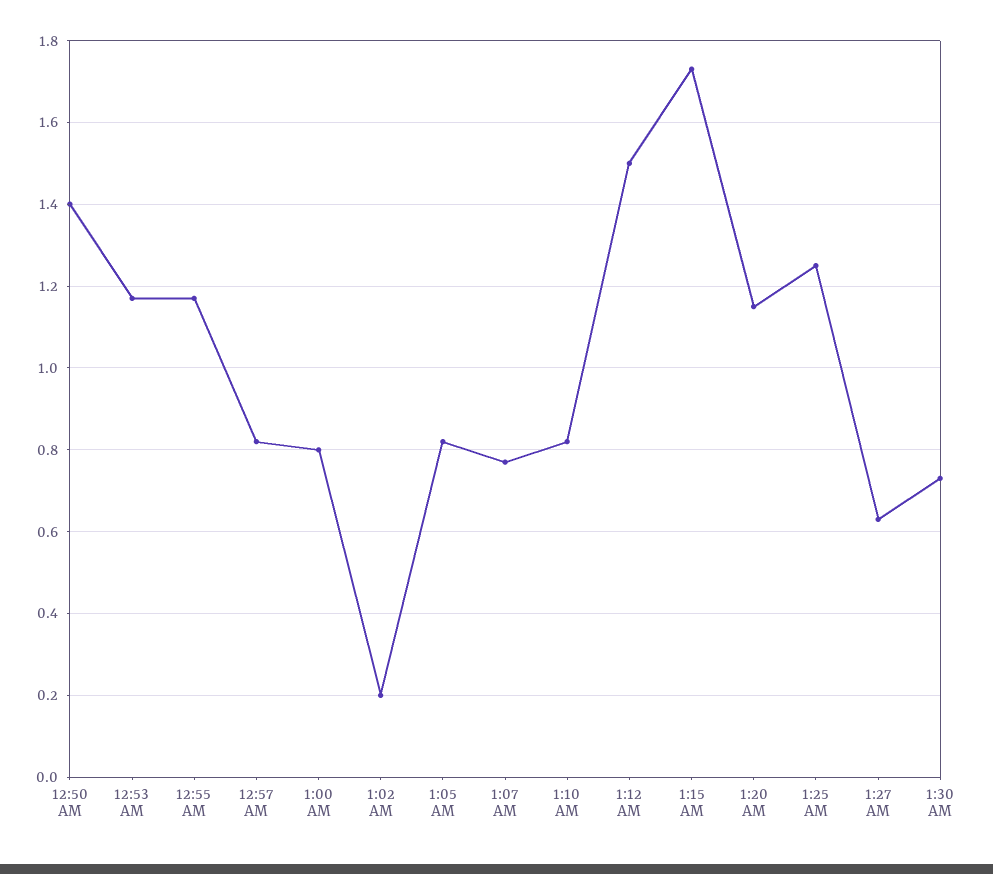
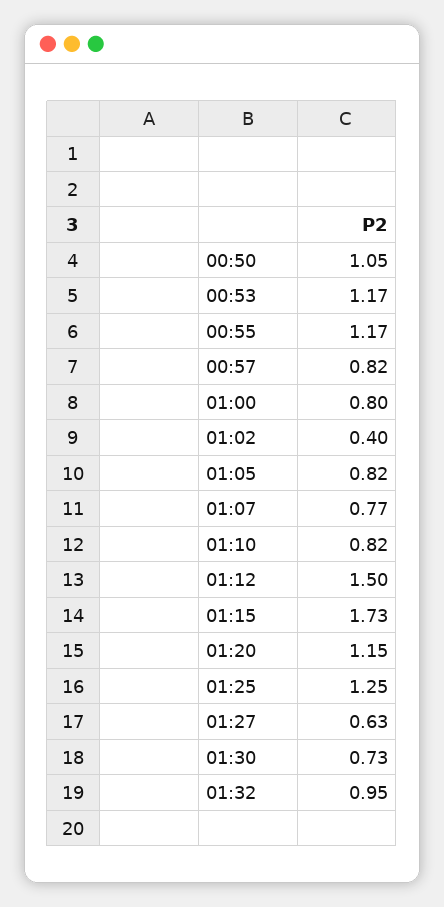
12:50 AM: 1.4 -> 1.05
1:02 AM: 0.2 -> 0.4
01:32: none -> 0.95

